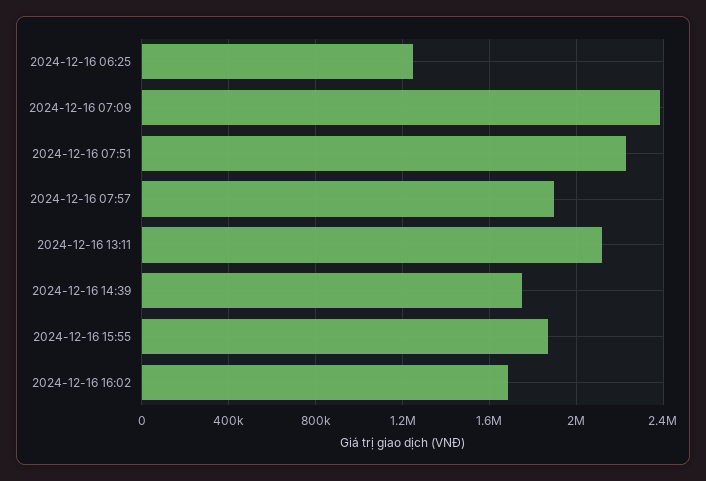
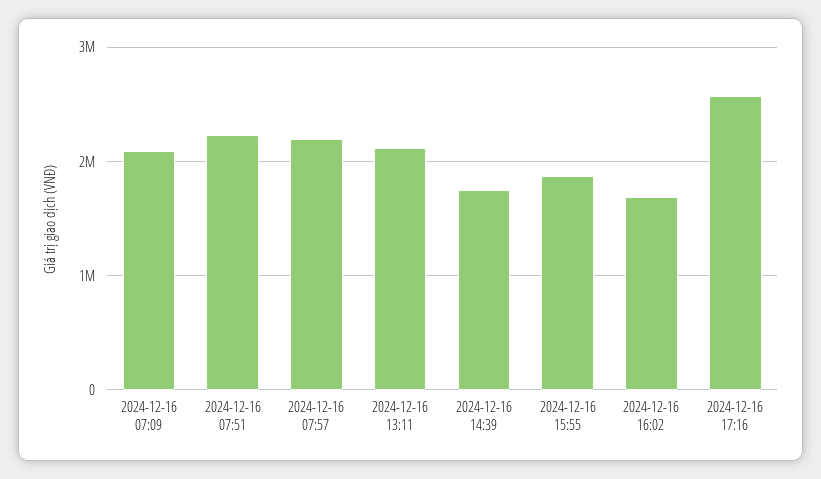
2024-12-16 06:25: 1250000 -> none
2024-12-16 07:09: 2400000 -> 2100000
2024-12-16 07:57: 1900000 -> 2200000
2024-12-16 17:16: none -> 2600000

